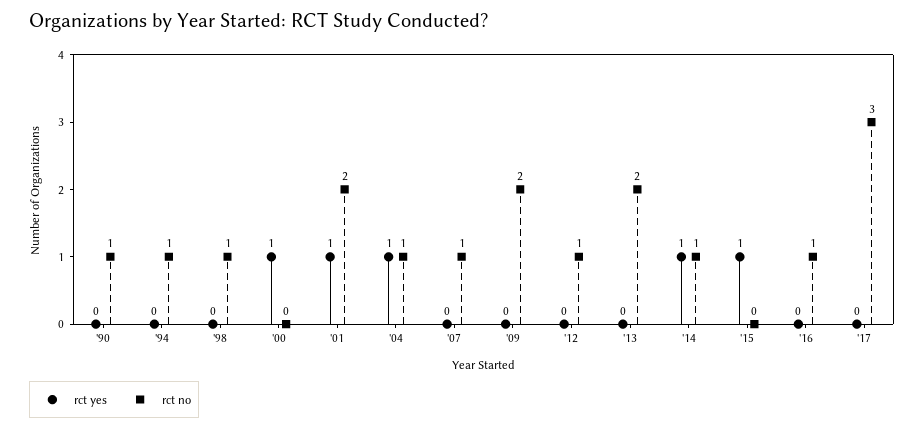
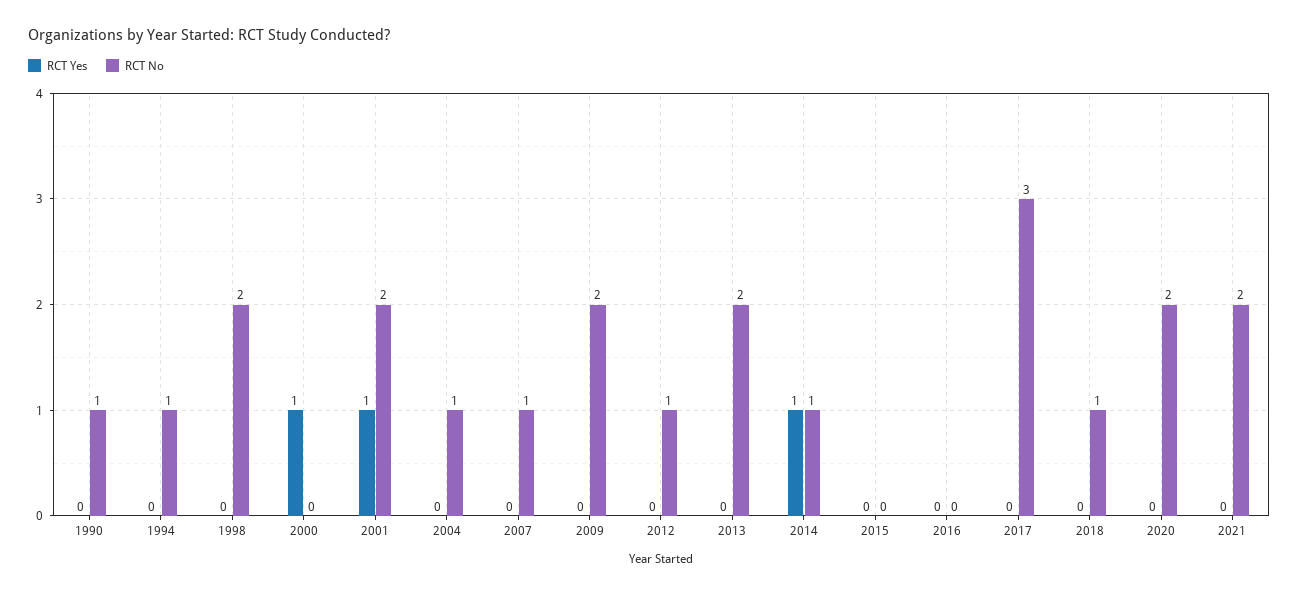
rct no, '98: 1 -> 2
rct yes, '04: 1 -> 0
rct yes, '15: 1 -> 0
rct no, '16: 1 -> 0
rct yes, 2018: none -> 0
rct no, 2018: none -> 1
rct yes, 2020: none -> 0
rct no, 2020: none -> 2
rct yes, 2021: none -> 0
rct no, 2021: none -> 2

